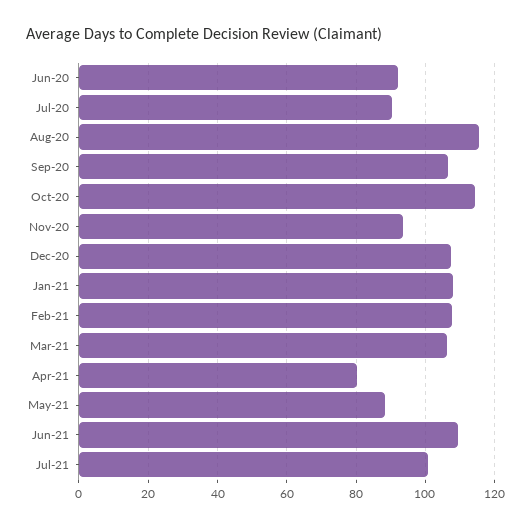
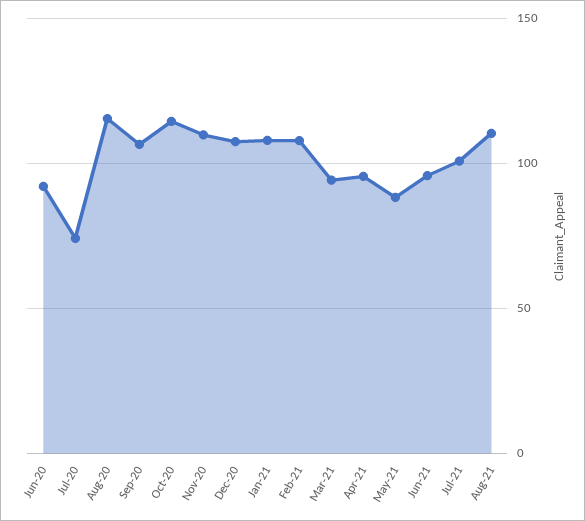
Jul-20: 90 -> 75
Nov-20: 94 -> 110
Mar-21: 106 -> 95
Apr-21: 80 -> 95
Jun-21: 110 -> 95
Aug-21: none -> 110

